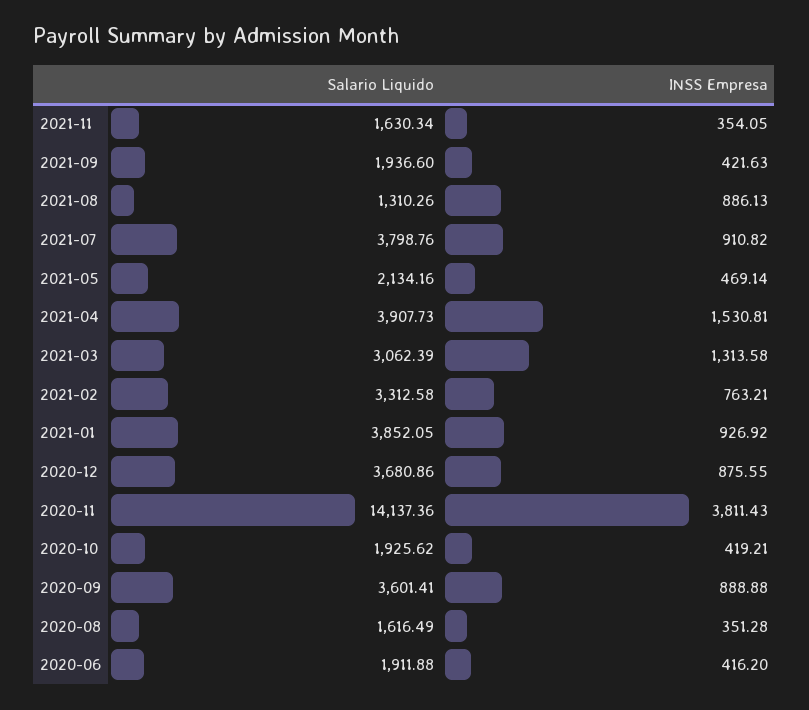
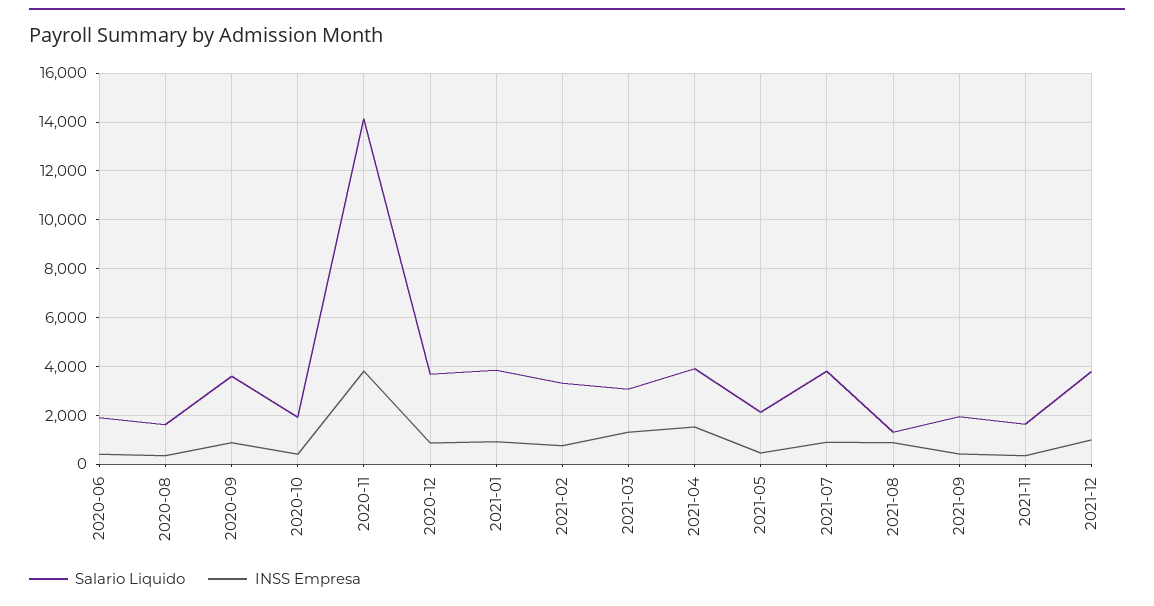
Salario Liquido, 2021-12: none -> 3750
INSS Empresa, 2021-12: none -> 1000

